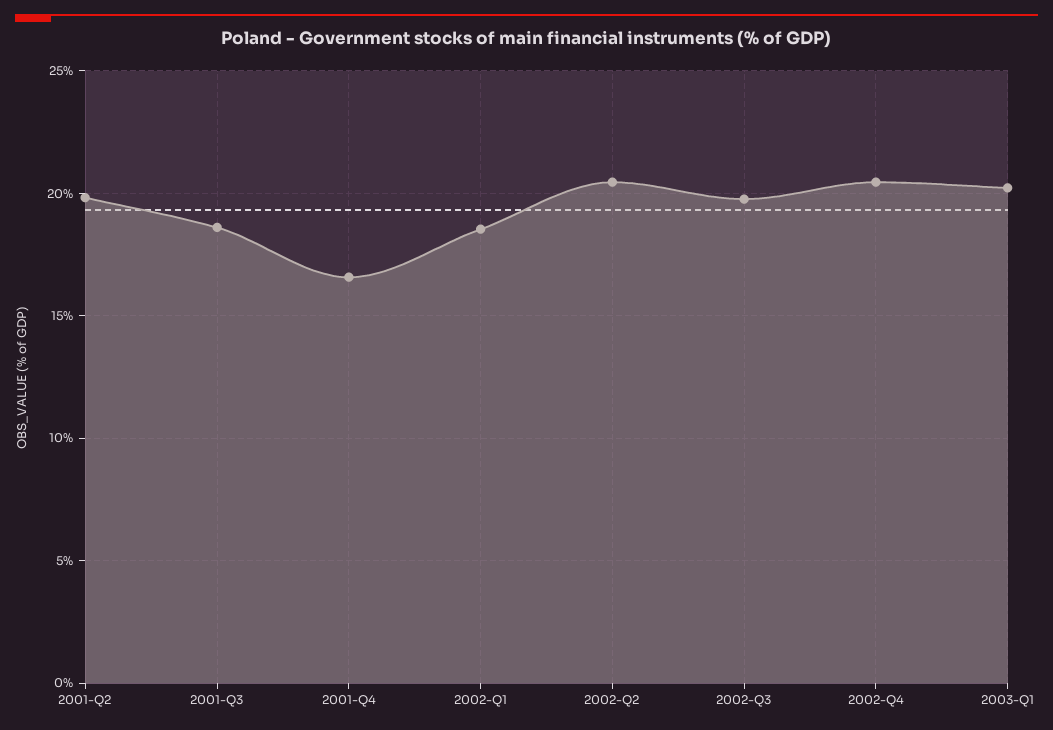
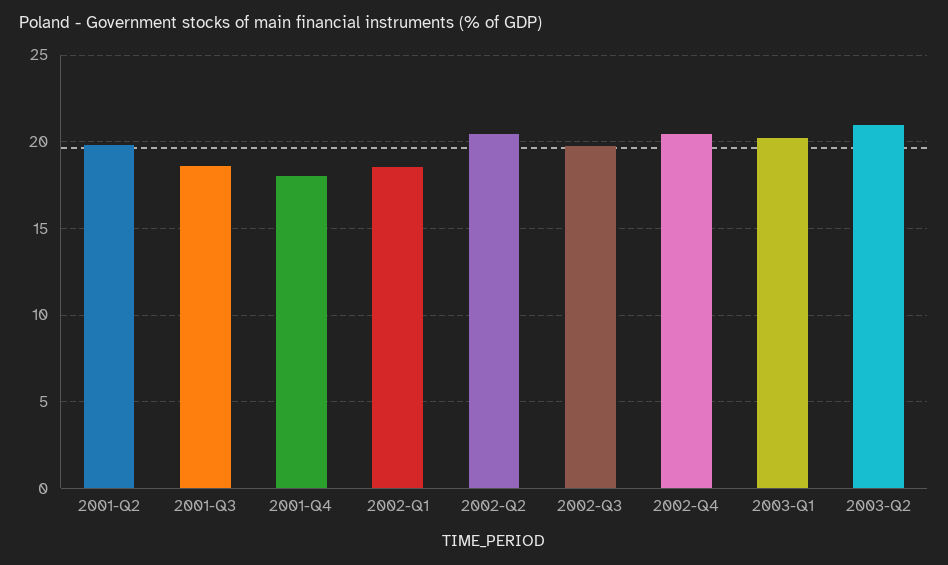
2001-Q4: 16.5 -> 18
2003-Q2: none -> 21

